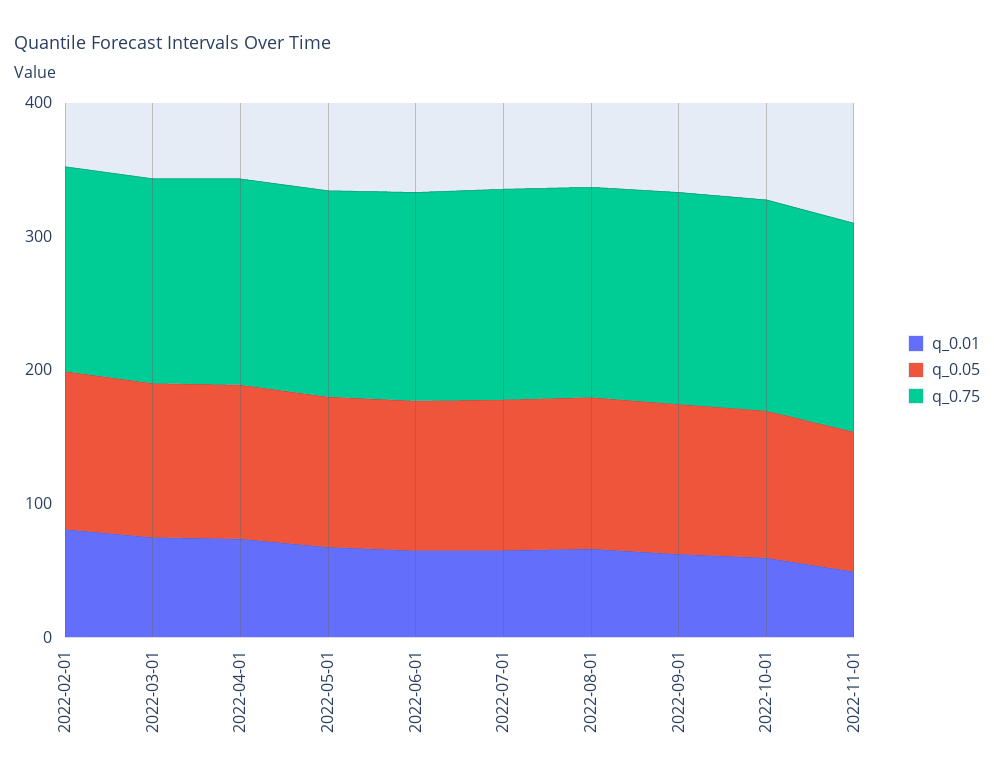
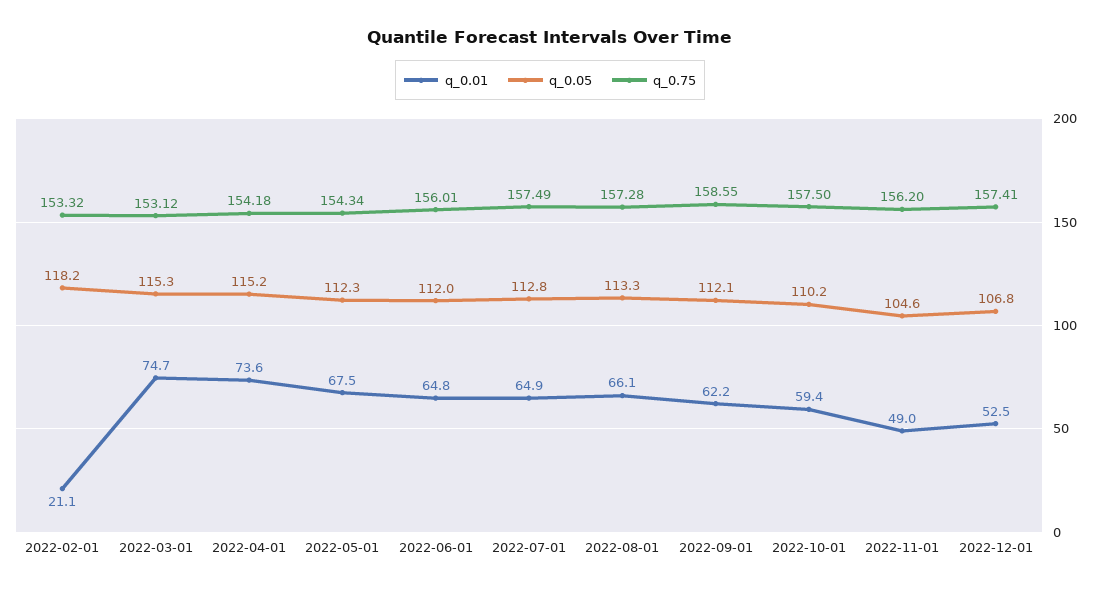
q_0.01, 2022-02-01: 80 -> 21.1
q_0.01, 2022-12-01: none -> 52.5
q_0.05, 2022-12-01: none -> 106.8
q_0.75, 2022-12-01: none -> 157.41

